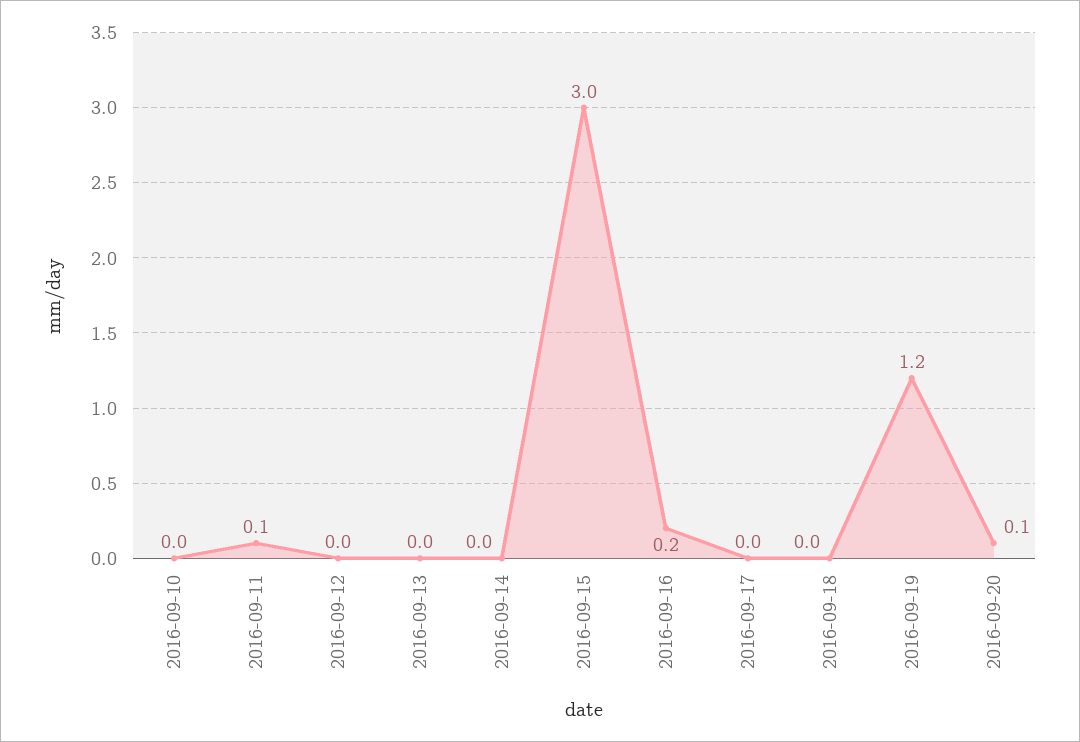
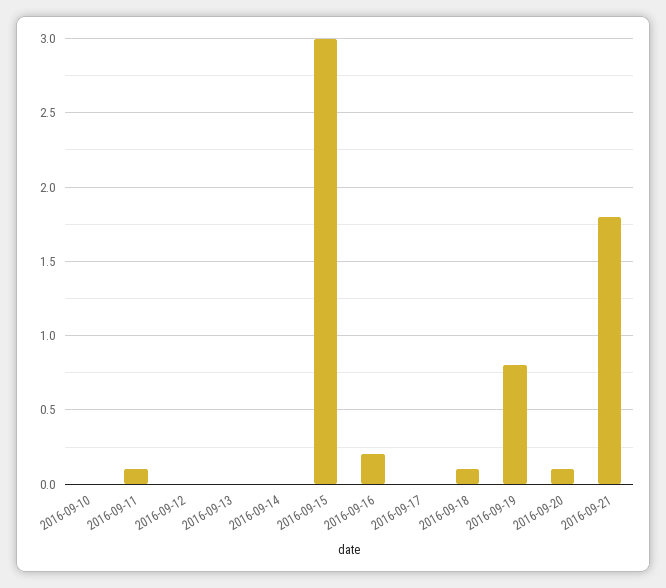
2016-09-18: 0 -> 0.1
2016-09-19: 1.2 -> 0.8
2016-09-21: none -> 1.8

